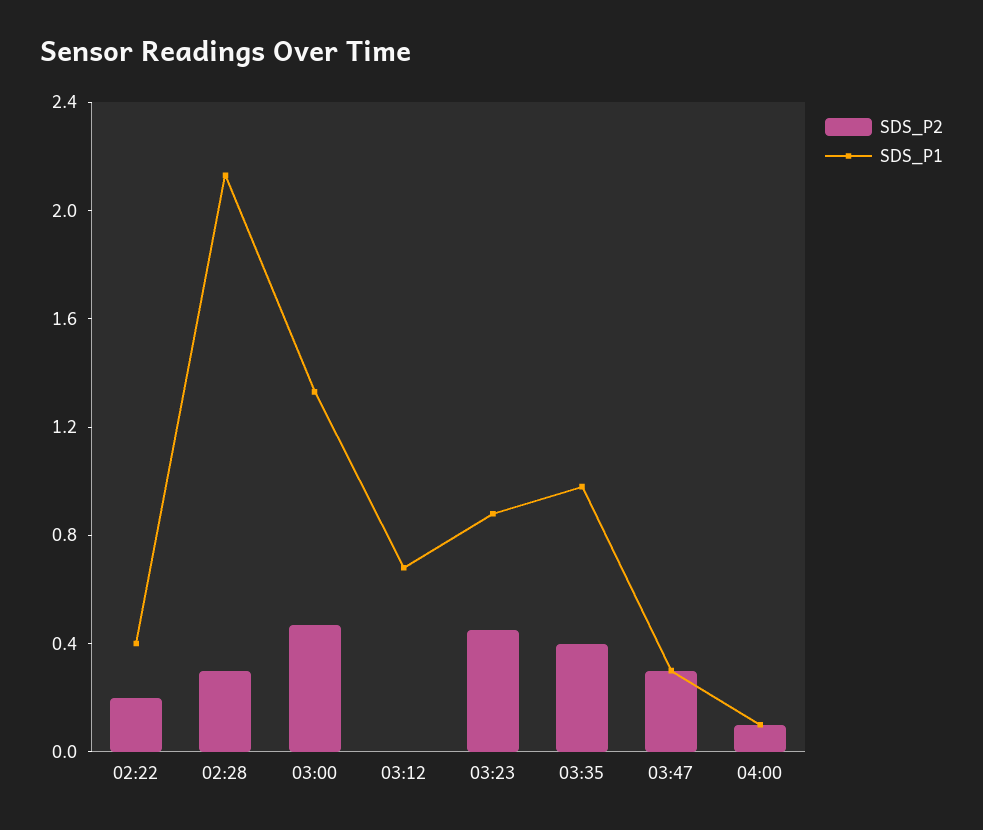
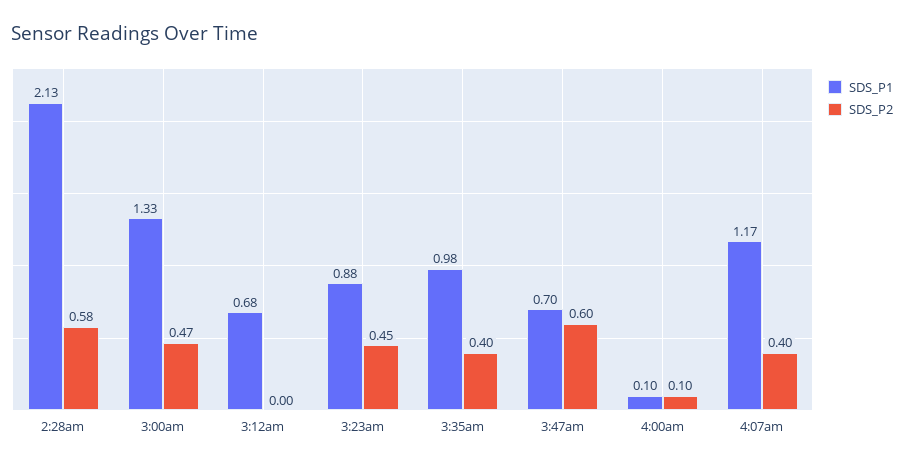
SDS_P2, 02:22: 0.2 -> none
SDS_P1, 02:22: 0.4 -> none
SDS_P2, 02:28: 0.3 -> 0.58
SDS_P2, 03:47: 0.3 -> 0.6
SDS_P1, 03:47: 0.3 -> 0.7
SDS_P1, 4:07am: none -> 1.17
SDS_P2, 4:07am: none -> 0.4

